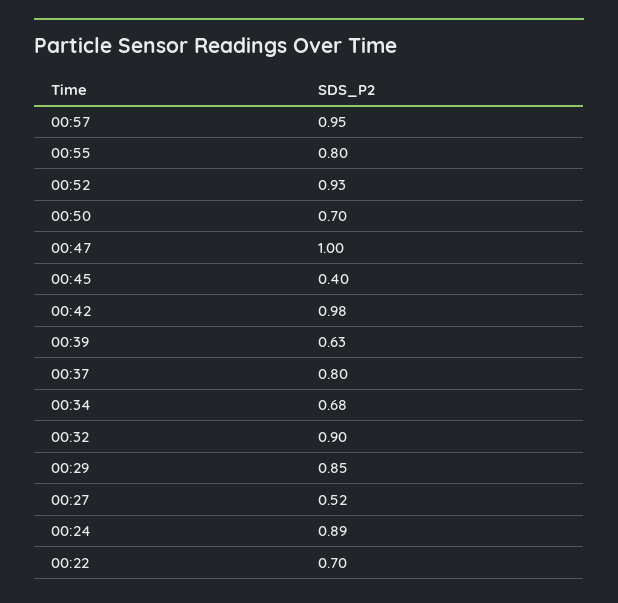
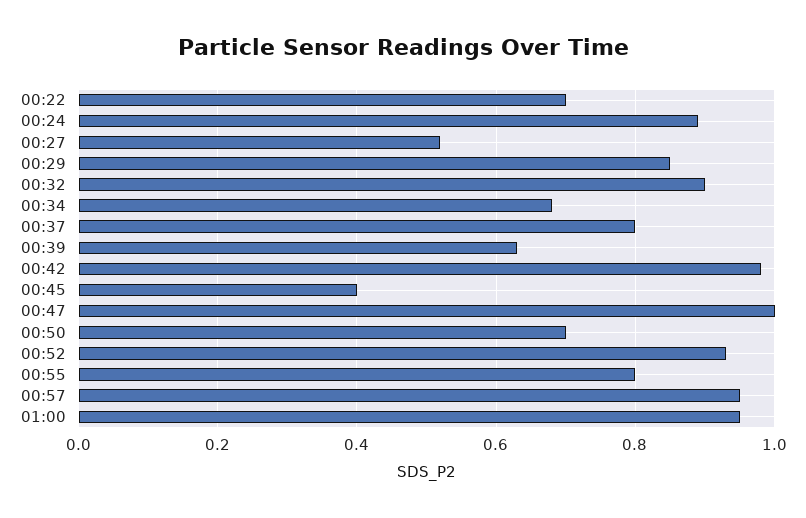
01:00: none -> 0.95

